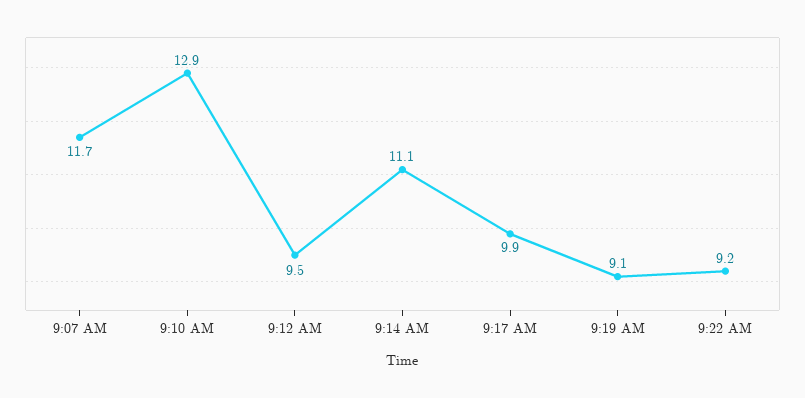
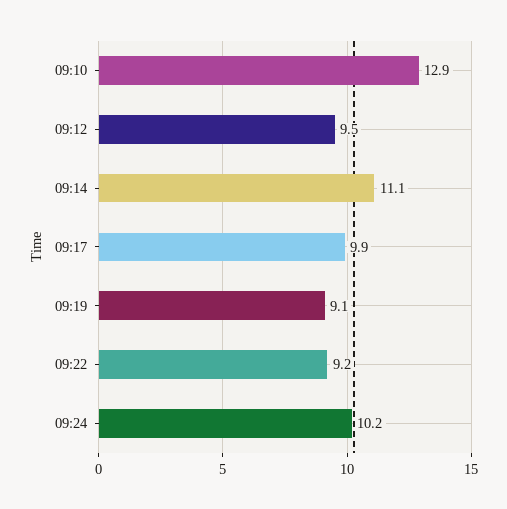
9:07 AM: 11.7 -> none
09:24: none -> 10.2

